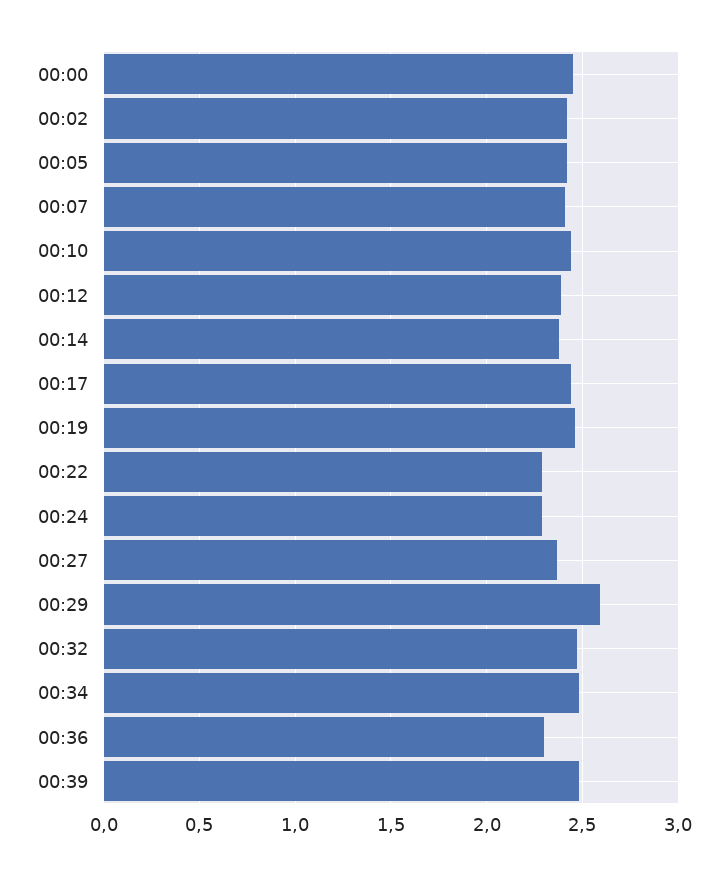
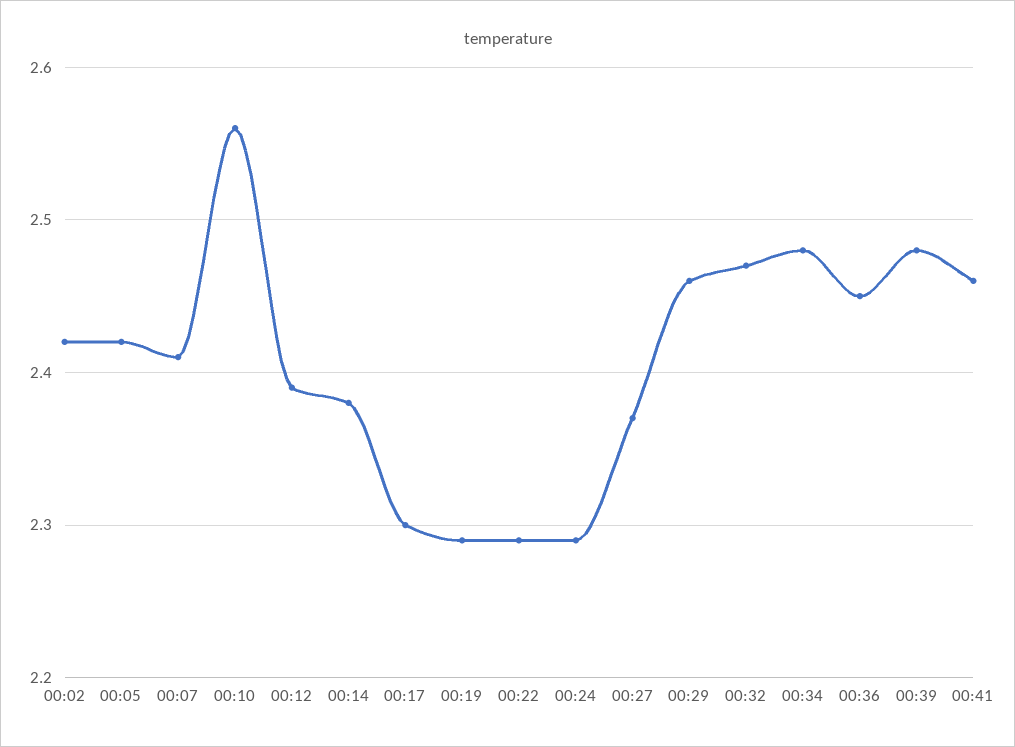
00:00: 2.45 -> none
00:10: 2.45 -> 2.56
00:17: 2.45 -> 2.3
00:19: 2.45 -> 2.29
00:29: 2.6 -> 2.46
00:36: 2.3 -> 2.45
00:41: none -> 2.46

